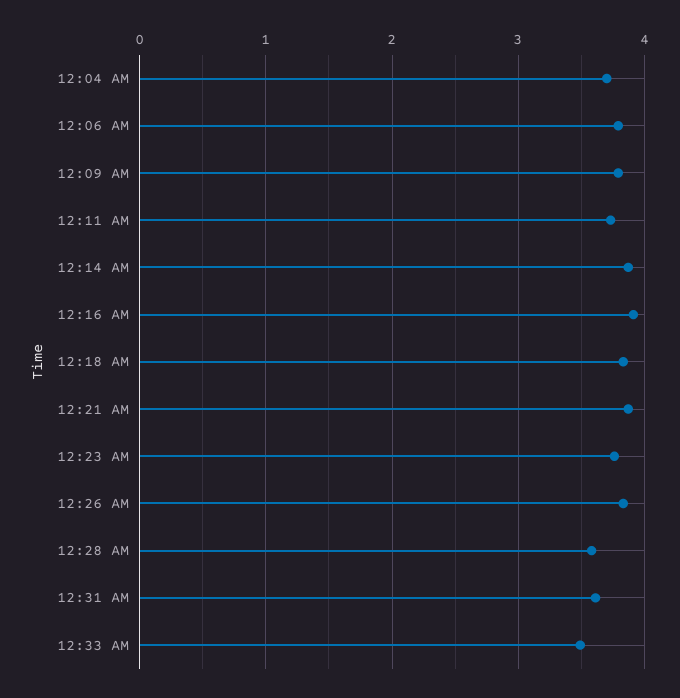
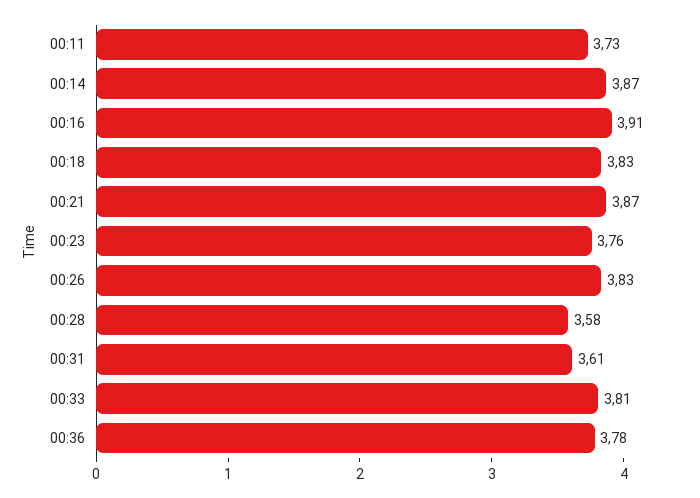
12:04 AM: 3.7 -> none
12:06 AM: 3.8 -> none
12:09 AM: 3.8 -> none
12:33 AM: 3.5 -> 3.81
00:36: none -> 3.78

